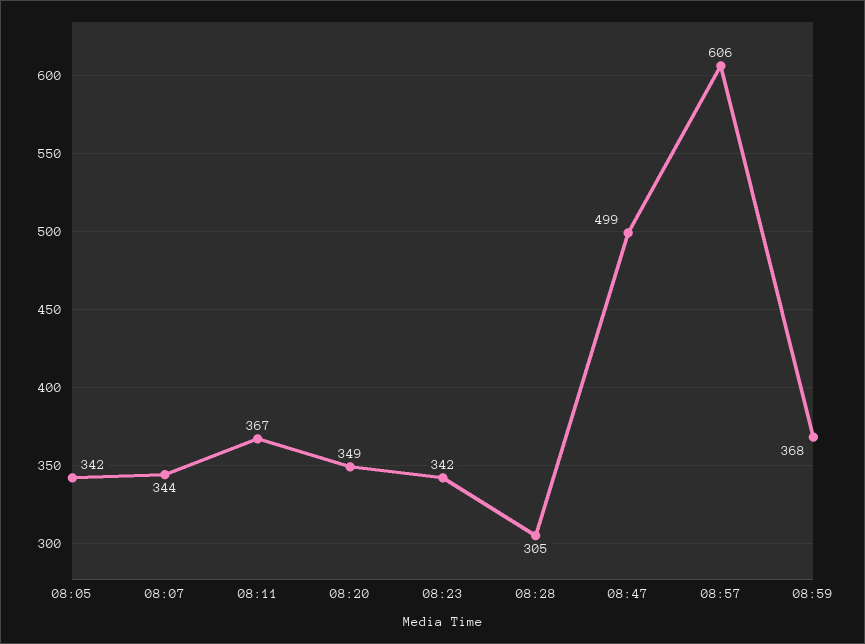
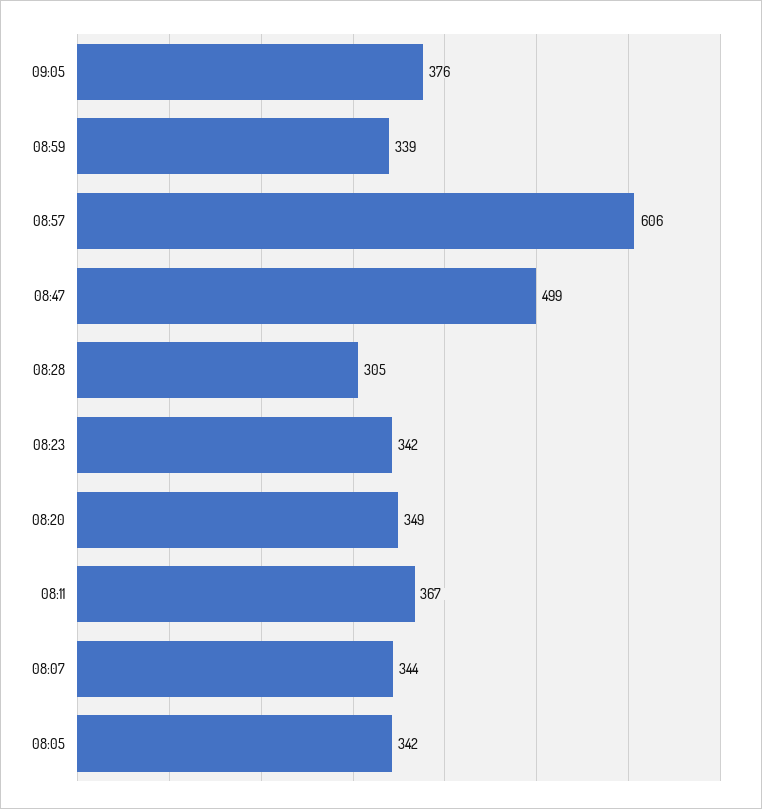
08:59: 368 -> 339
09:05: none -> 376

